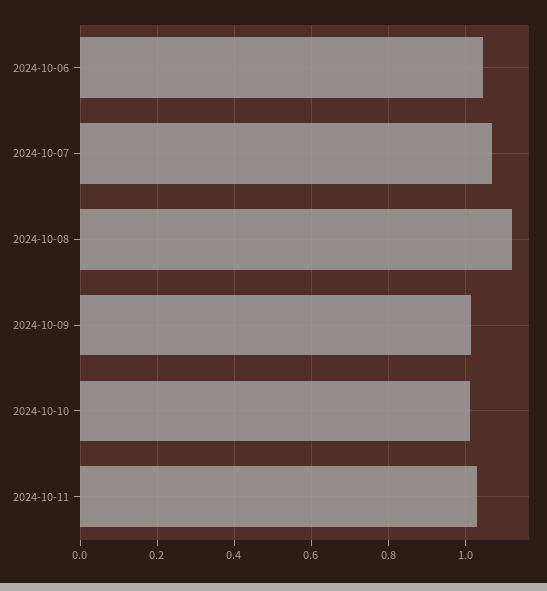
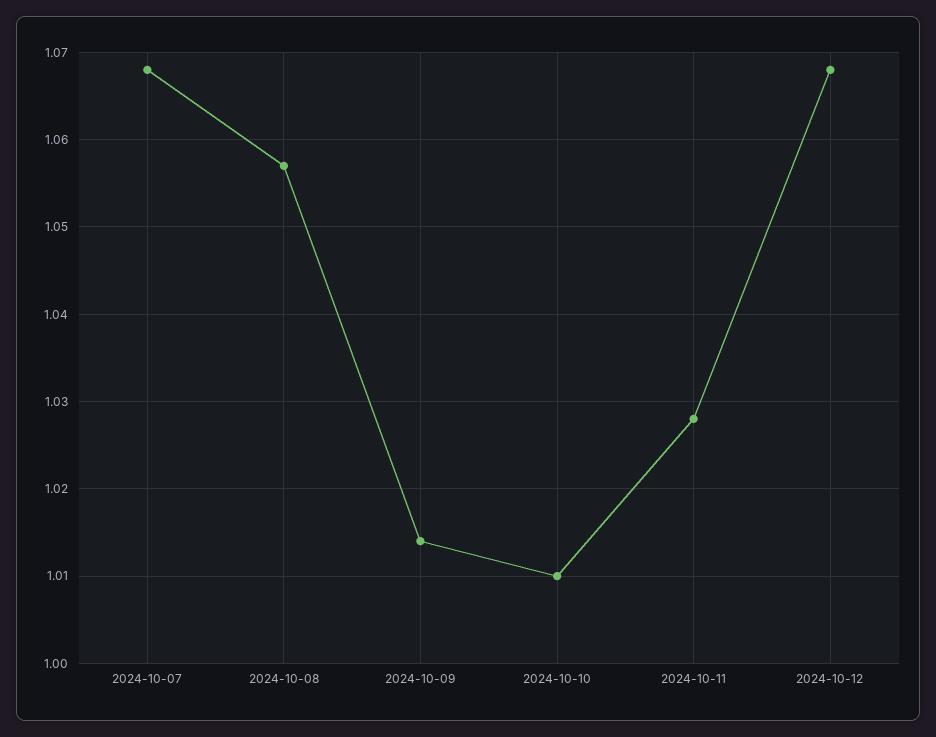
2024-10-06: 1.04 -> none
2024-10-08: 1.12 -> 1.057
2024-10-12: none -> 1.068

